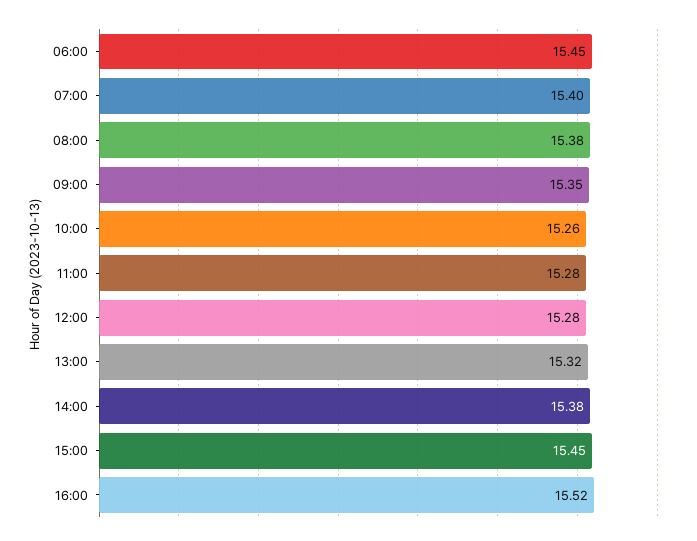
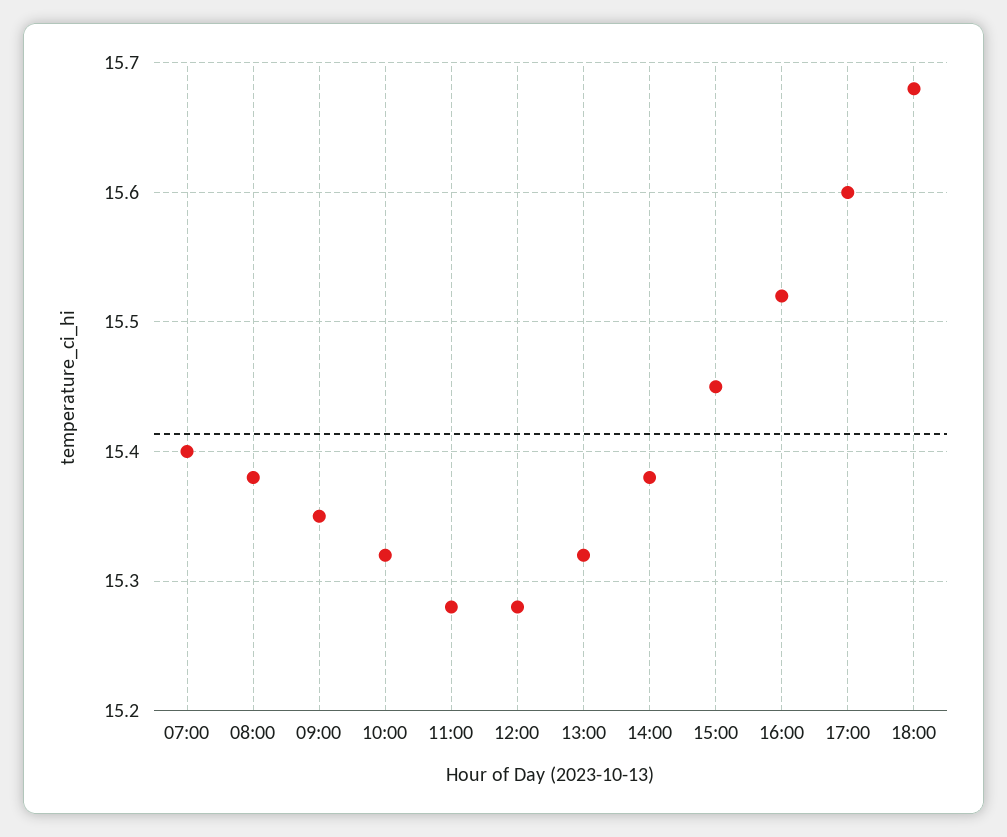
06:00: 15.45 -> none
10:00: 15.26 -> 15.32
17:00: none -> 15.6
18:00: none -> 15.68

